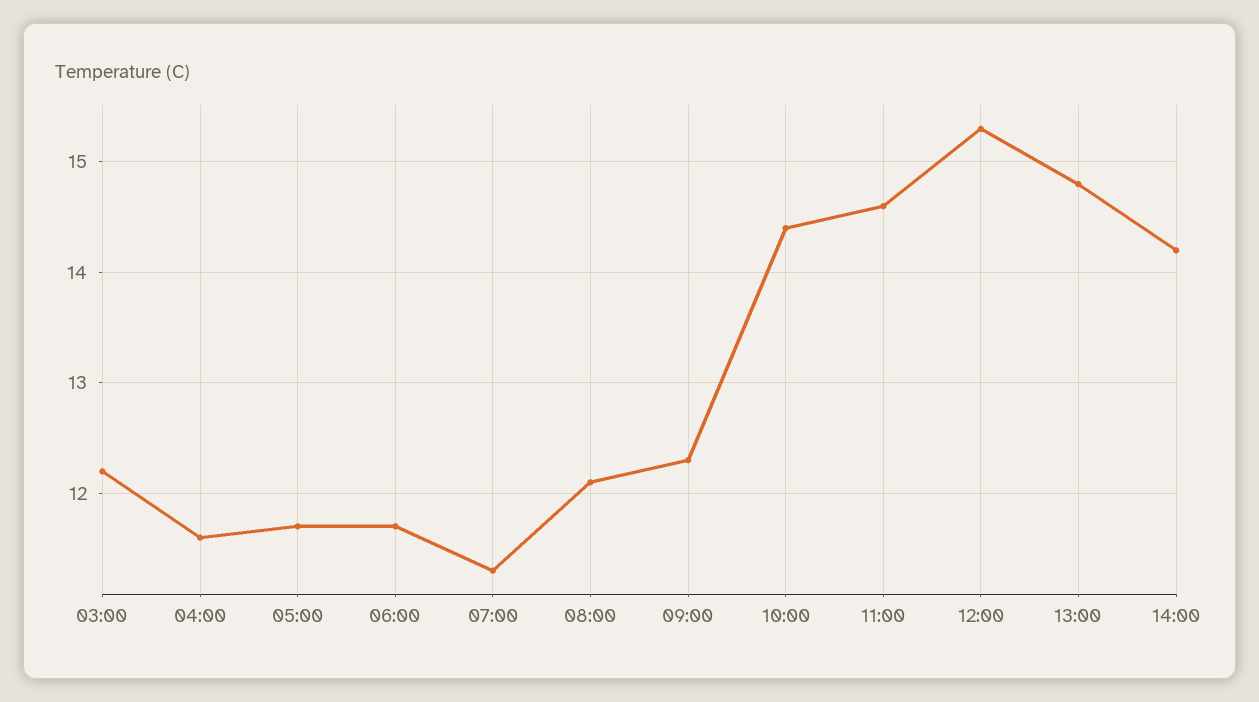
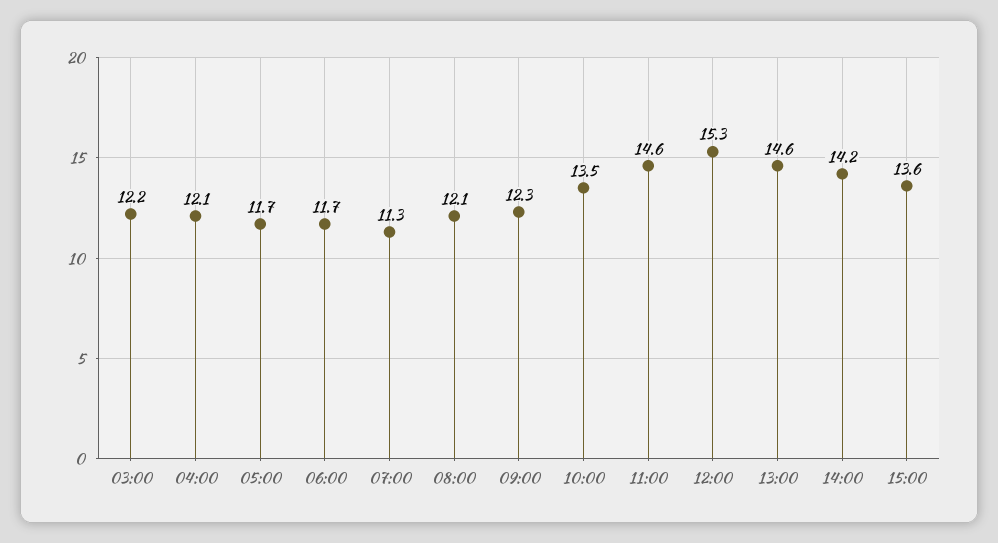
04:00: 11.6 -> 12.1
10:00: 14.4 -> 13.5
13:00: 14.8 -> 14.6
15:00: none -> 13.6

